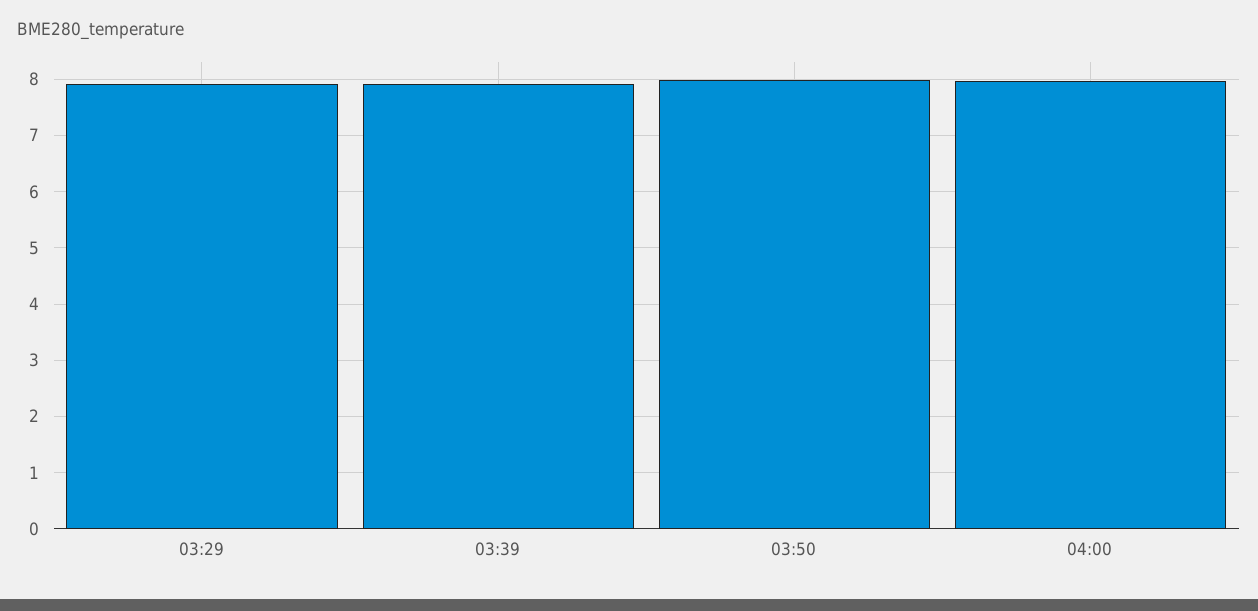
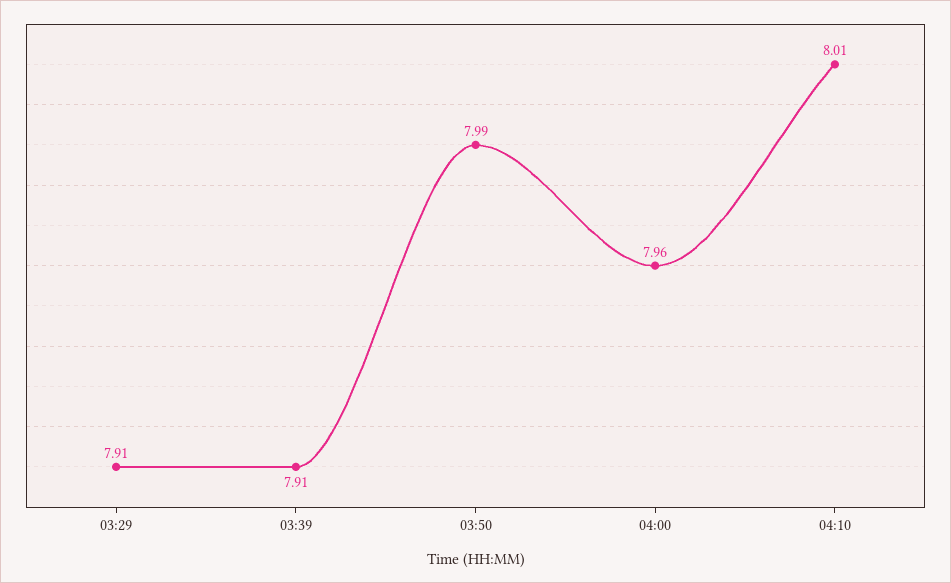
04:10: none -> 8.01

